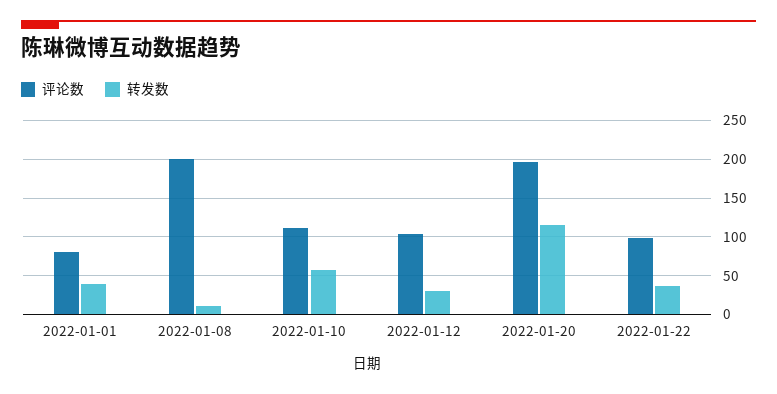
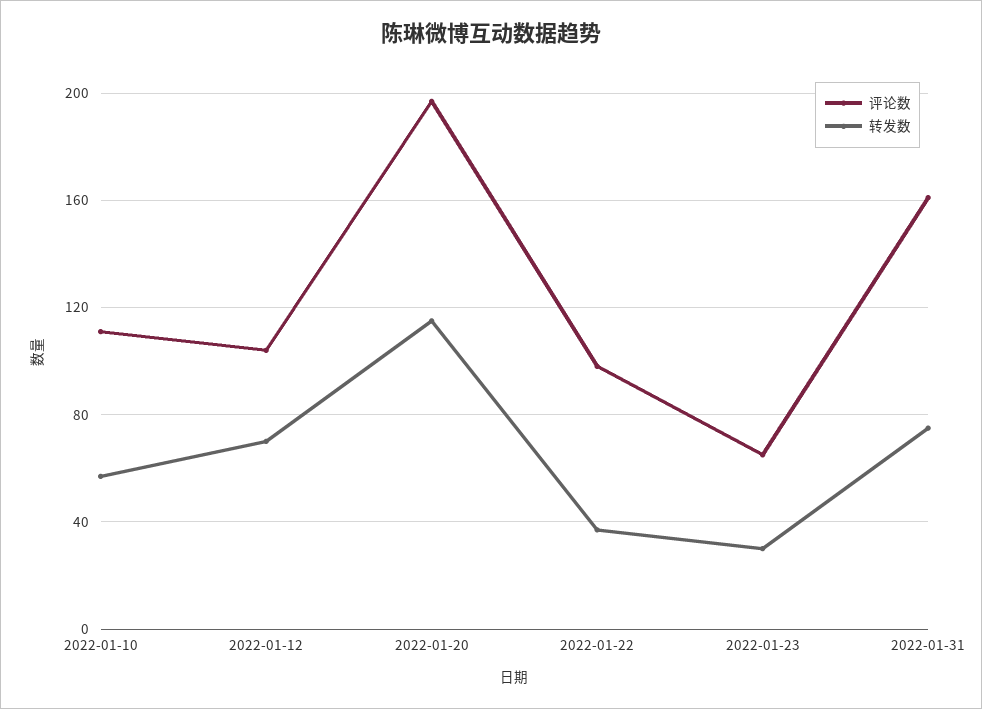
评论数, 2022-01-01: 80 -> none
转发数, 2022-01-01: 40 -> none
评论数, 2022-01-08: 200 -> none
转发数, 2022-01-08: 10 -> none
转发数, 2022-01-12: 30 -> 70
评论数, 2022-01-23: none -> 65
转发数, 2022-01-23: none -> 30
评论数, 2022-01-31: none -> 160
转发数, 2022-01-31: none -> 75

